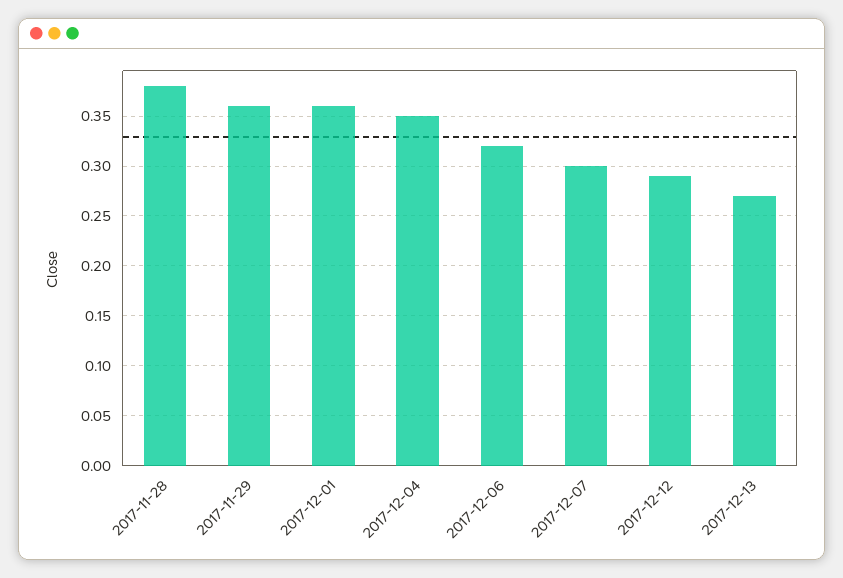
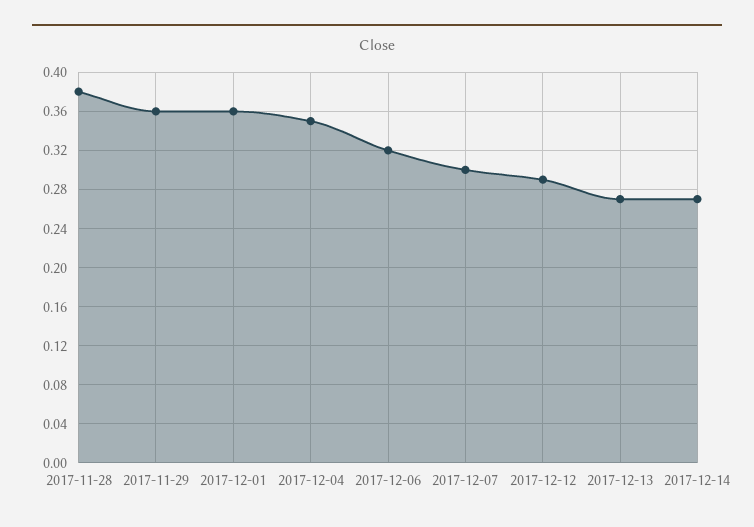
2017-12-14: none -> 0.27

